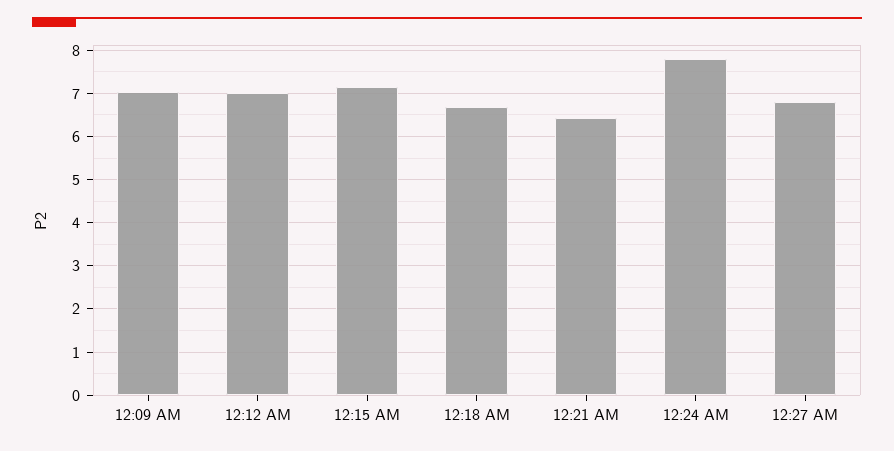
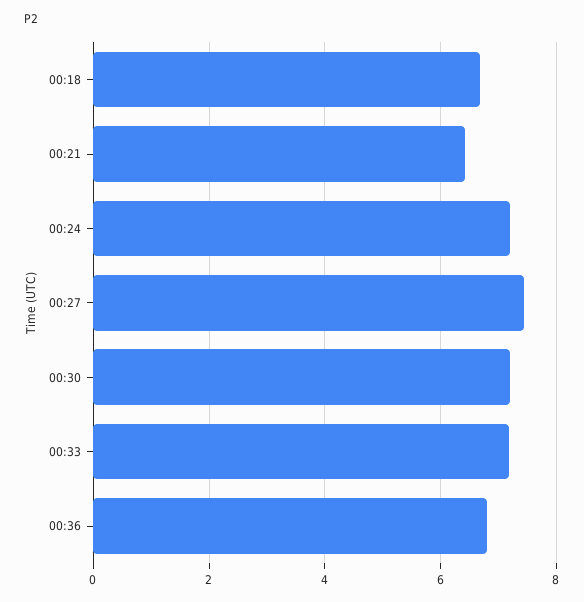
12:09 AM: 7 -> none
12:12 AM: 7 -> none
12:15 AM: 7.2 -> none
12:24 AM: 7.8 -> 7.2
12:27 AM: 6.8 -> 7.4
00:30: none -> 7.2
00:33: none -> 7.2
00:36: none -> 6.8

